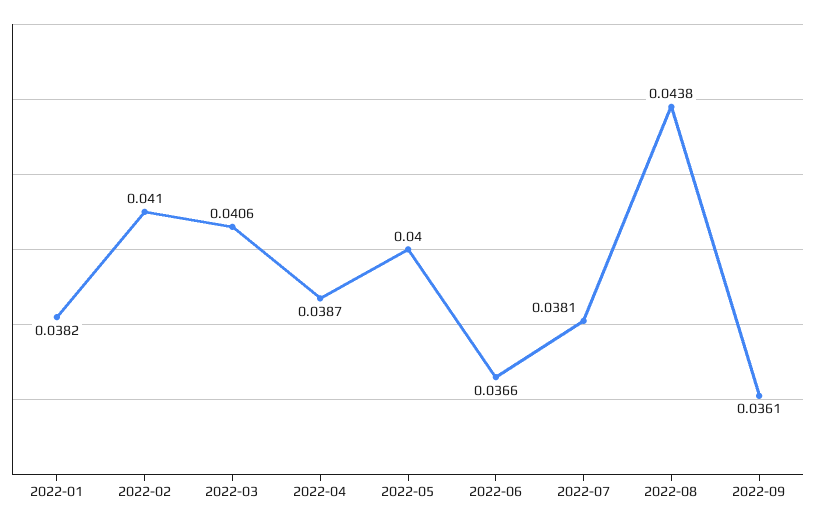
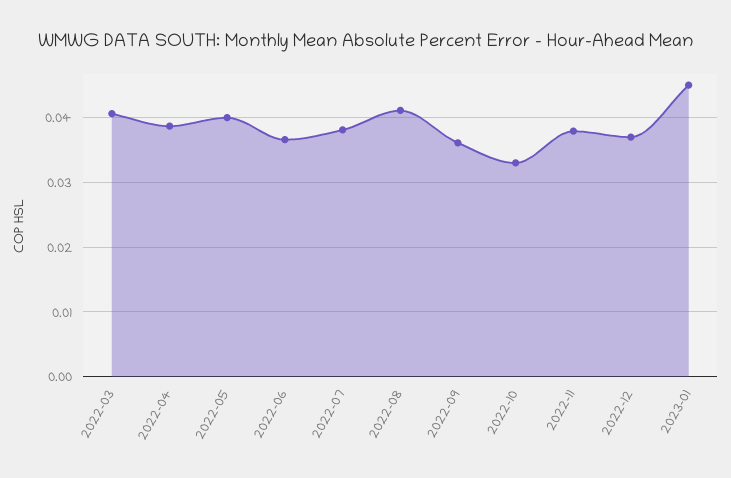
2022-01: 0.0382 -> none
2022-02: 0.041 -> none
2022-08: 0.0438 -> 0.041
2022-10: none -> 0.033
2022-11: none -> 0.038
2022-12: none -> 0.037
2023-01: none -> 0.045

